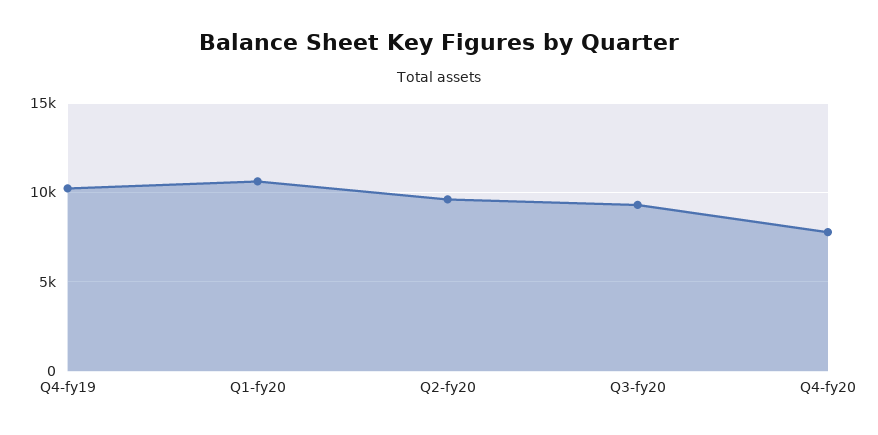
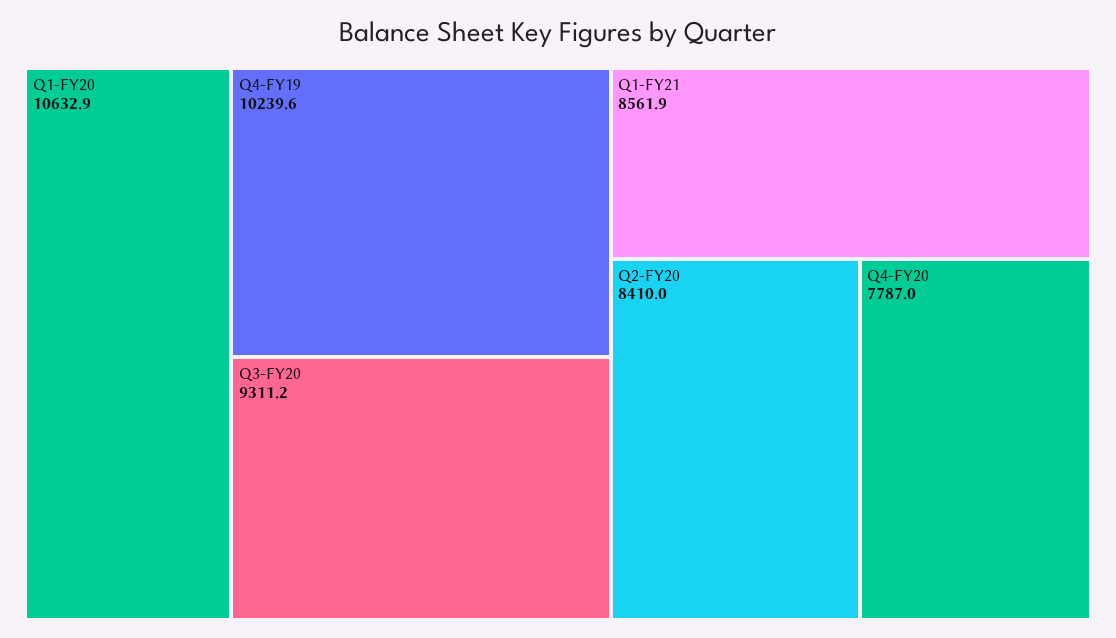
Q2-fy20: 9500 -> 8410
Q1-FY21: none -> 8561.9

